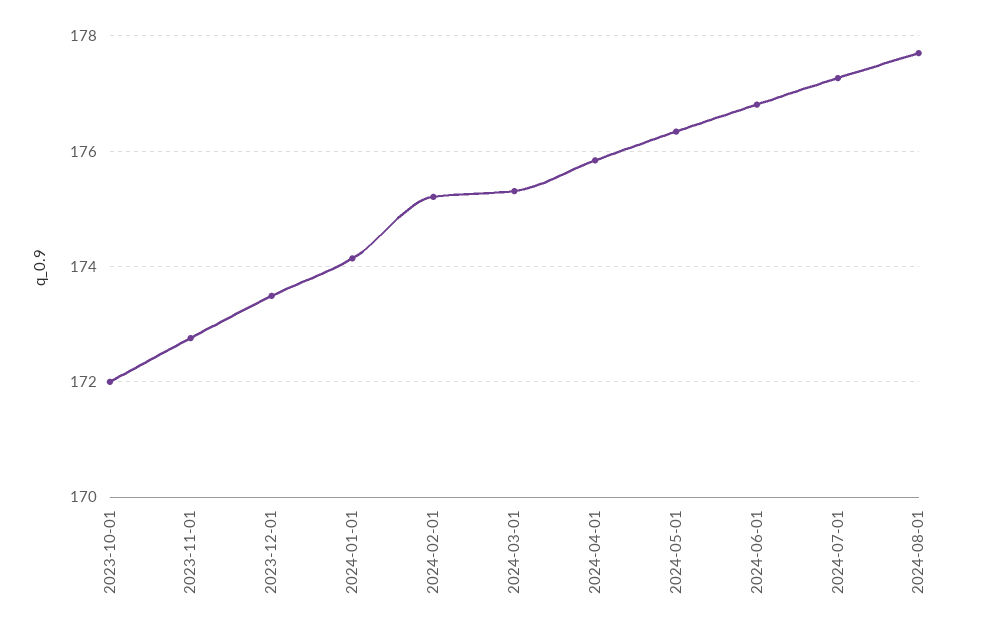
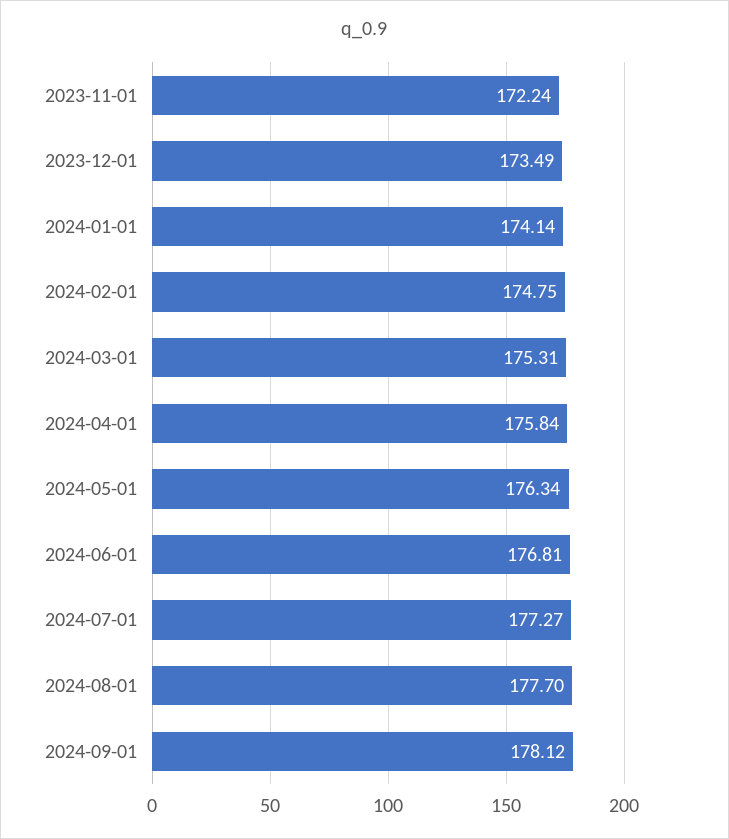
2023-10-01: 172 -> none
2023-11-01: 172.8 -> 172.24
2024-02-01: 175.2 -> 174.75
2024-09-01: none -> 178.12

